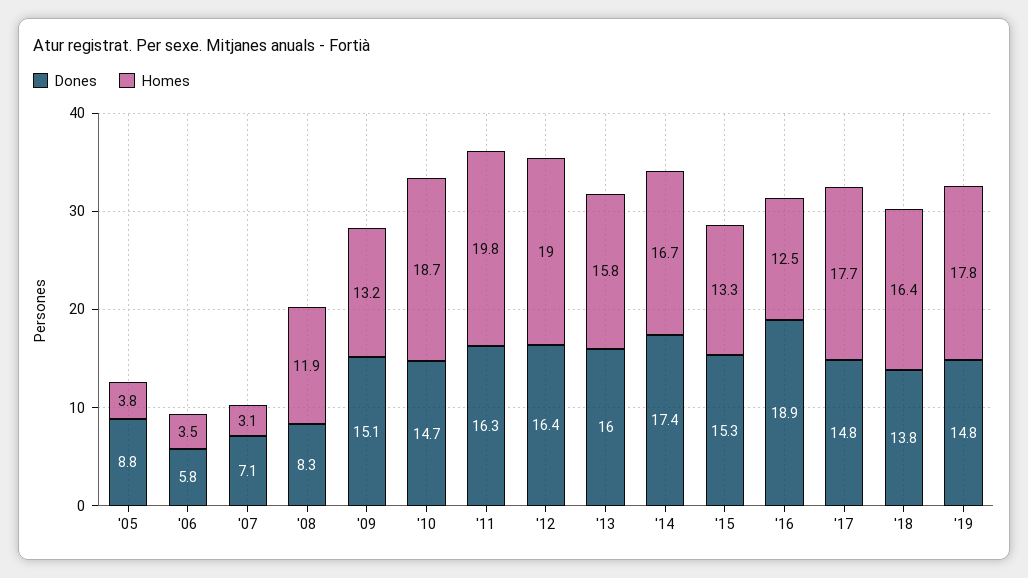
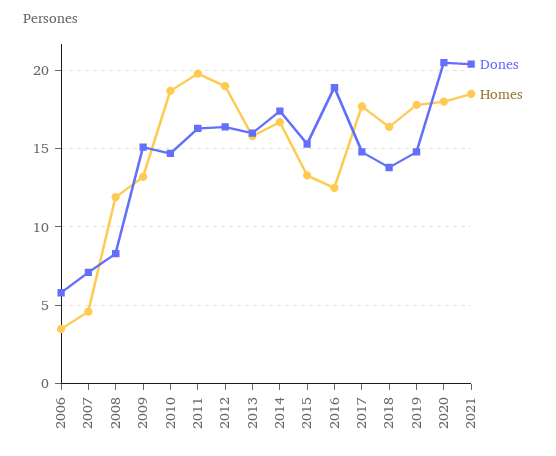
Dones, '05: 8.8 -> none
Homes, '05: 3.8 -> none
Homes, '07: 3.1 -> 4.5
Dones, 2020: none -> 20.5
Homes, 2020: none -> 18
Dones, 2021: none -> 20.5
Homes, 2021: none -> 18.5

